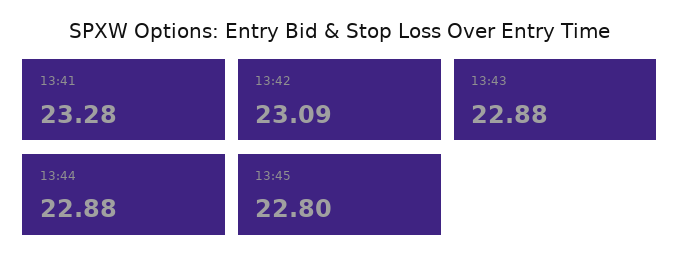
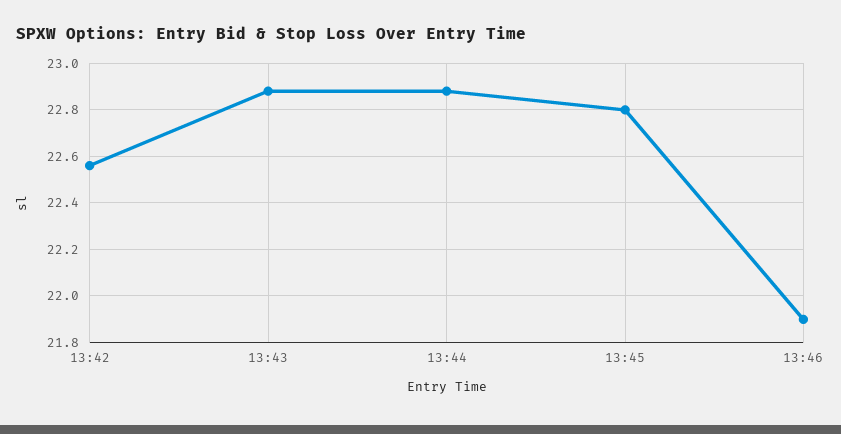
13:41: 23.28 -> none
13:42: 23.09 -> 22.55
13:46: none -> 21.9

